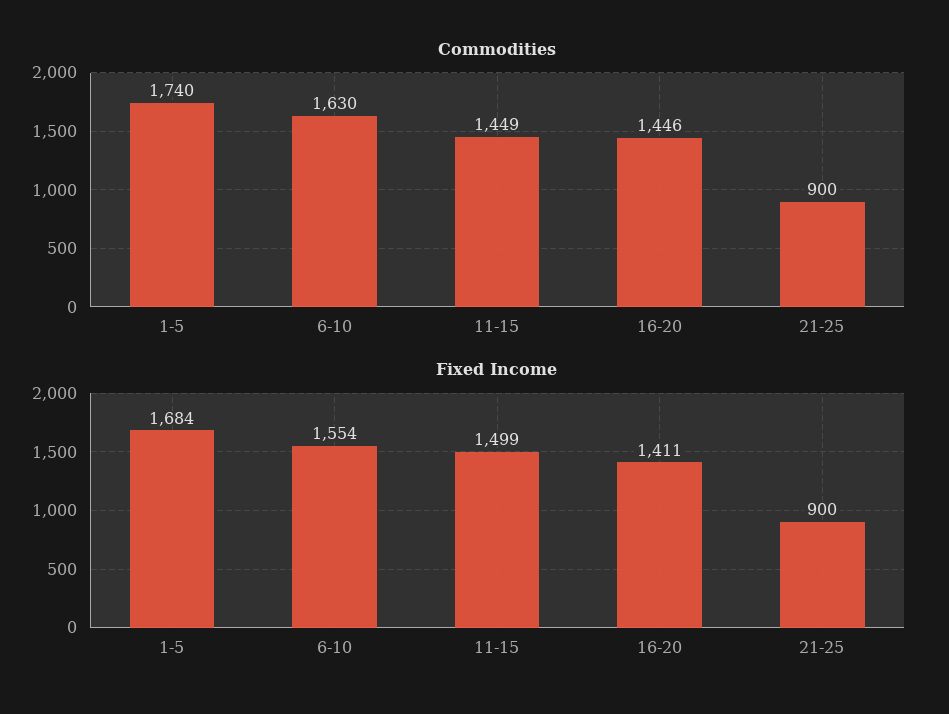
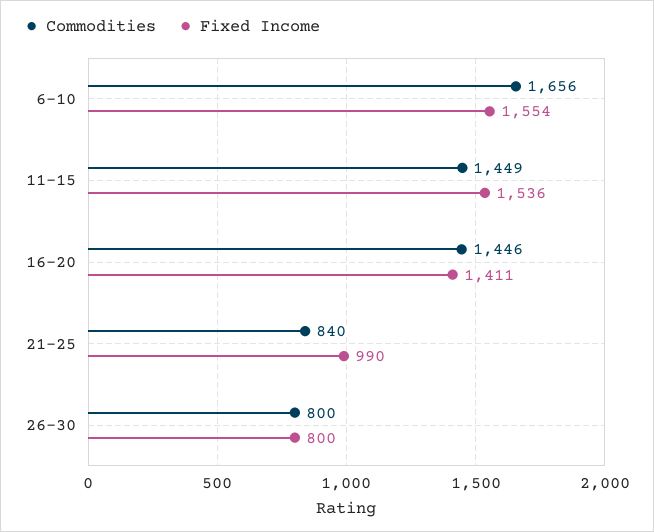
Commodities, 1-5: 1740 -> none
Commodities, 6-10: 1630 -> 1656
Commodities, 21-25: 900 -> 840
Fixed Income, 1-5: 1684 -> none
Fixed Income, 11-15: 1499 -> 1536
Fixed Income, 21-25: 900 -> 990
Commodities, 26-30: none -> 800
Fixed Income, 26-30: none -> 800

